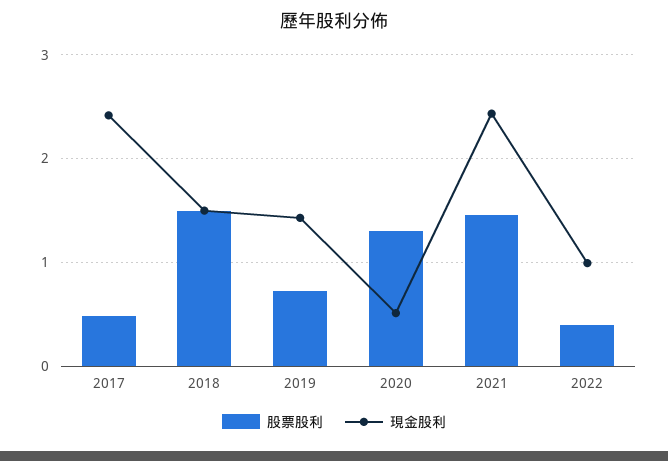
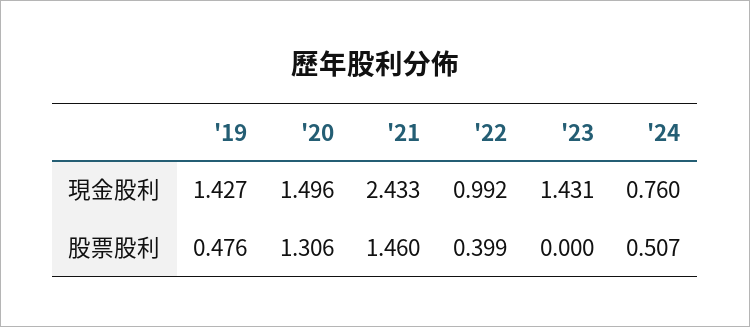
股票股利, 2017: 0.5 -> none
現金股利, 2017: 2.4 -> none
股票股利, 2018: 1.5 -> none
現金股利, 2018: 1.5 -> none
股票股利, 2019: 0.7 -> 0.476
現金股利, 2020: 0.5 -> 1.496
現金股利, '23: none -> 1.431
現金股利, '24: none -> 0.76
股票股利, '23: none -> 0
股票股利, '24: none -> 0.507

